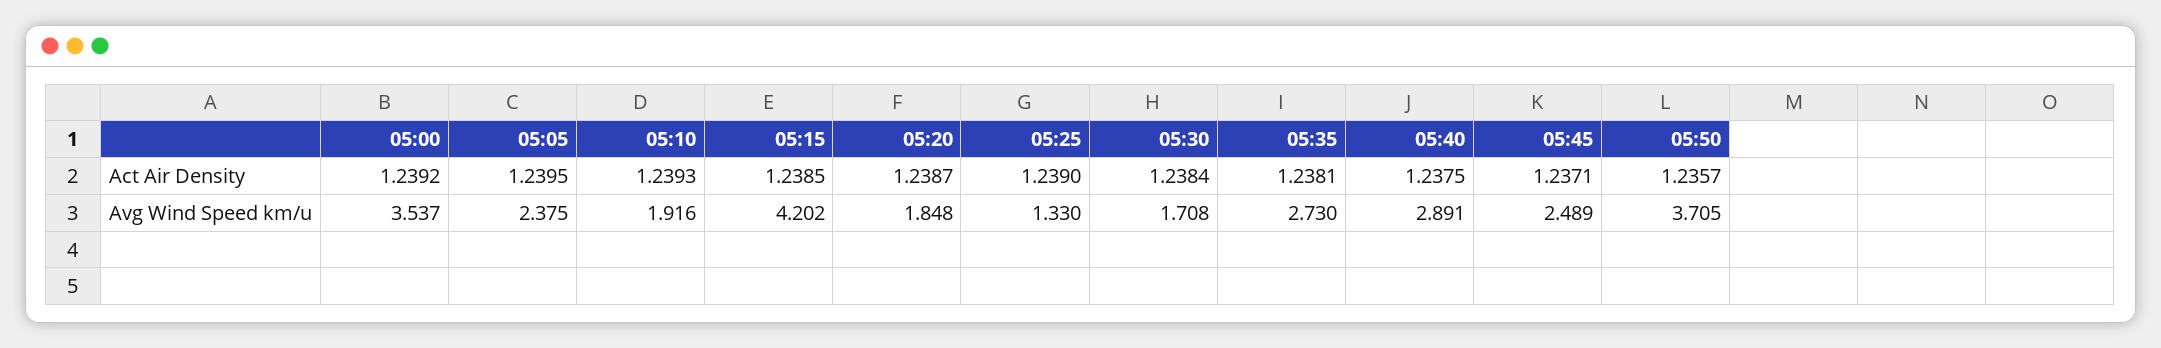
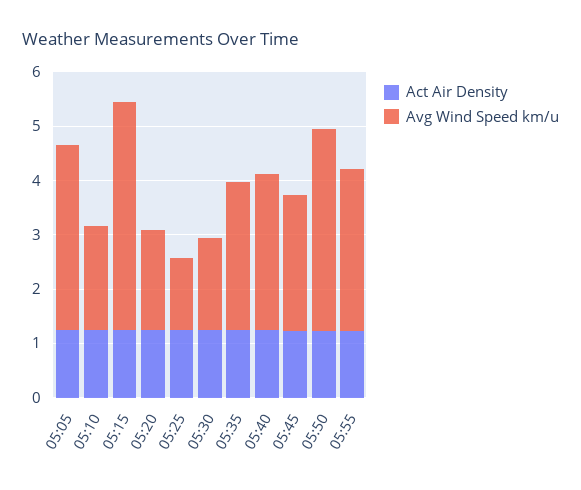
Act Air Density, 05:00: 1.2392 -> none
Avg Wind Speed km/u, 05:00: 3.537 -> none
Avg Wind Speed km/u, 05:05: 2.375 -> 3.4
Act Air Density, 05:55: none -> 1.2
Avg Wind Speed km/u, 05:55: none -> 3

